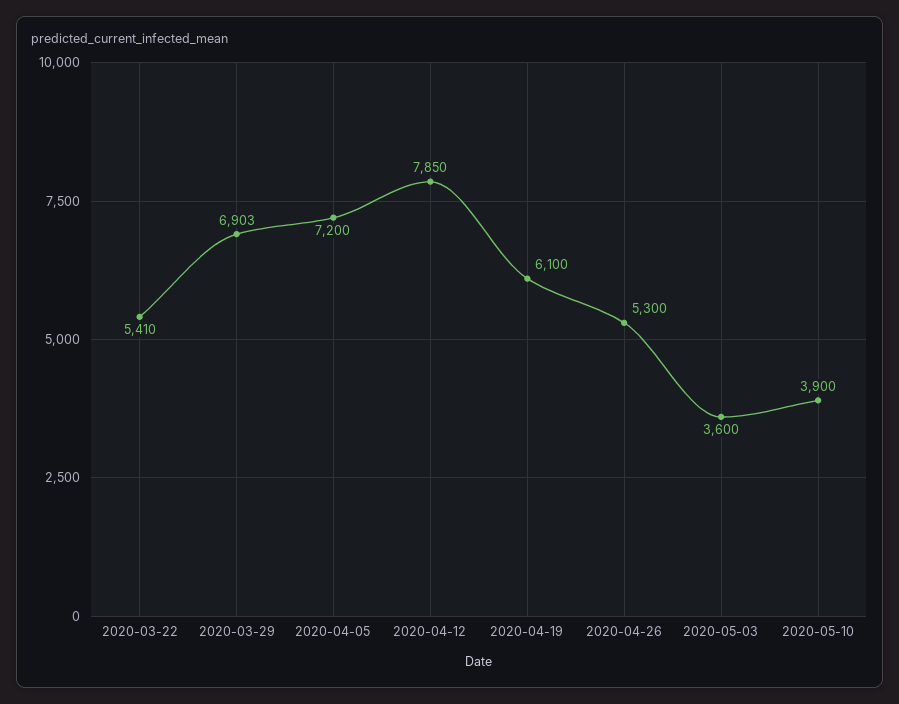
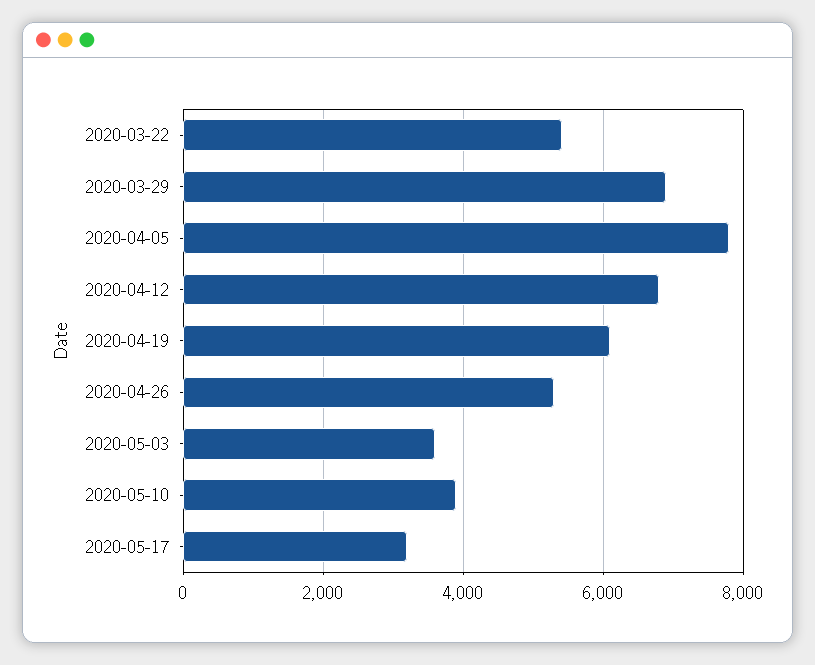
2020-04-05: 7200 -> 7800
2020-04-12: 7850 -> 6800
2020-05-17: none -> 3200

